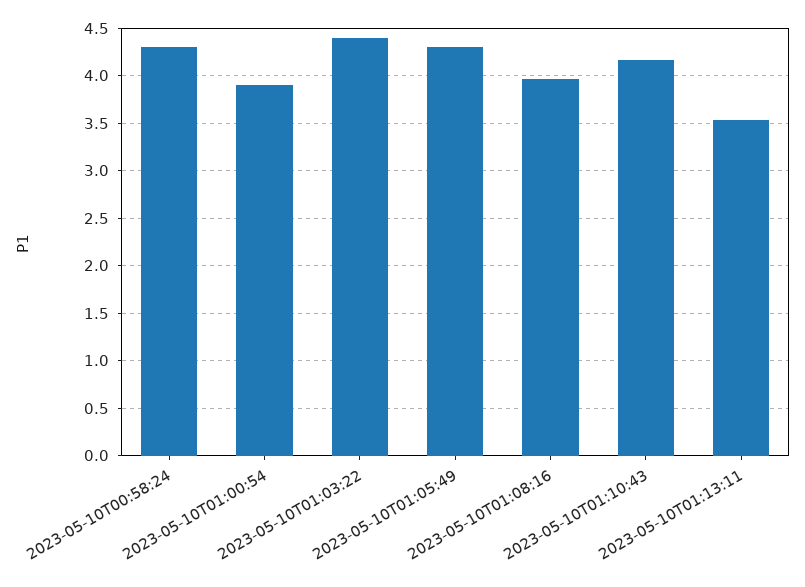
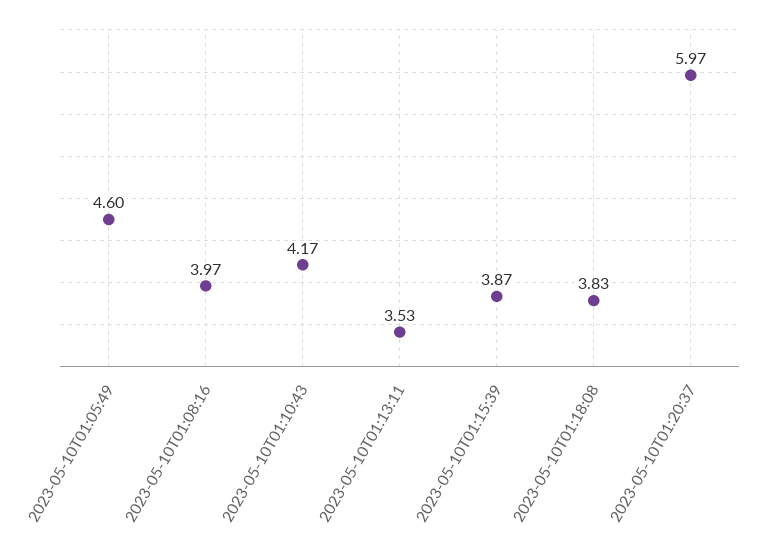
2023-05-10T00:58:24: 4.3 -> none
2023-05-10T01:00:54: 3.9 -> none
2023-05-10T01:03:22: 4.4 -> none
2023-05-10T01:05:49: 4.3 -> 4.6
2023-05-10T01:15:39: none -> 3.87
2023-05-10T01:18:08: none -> 3.83
2023-05-10T01:20:37: none -> 5.97

